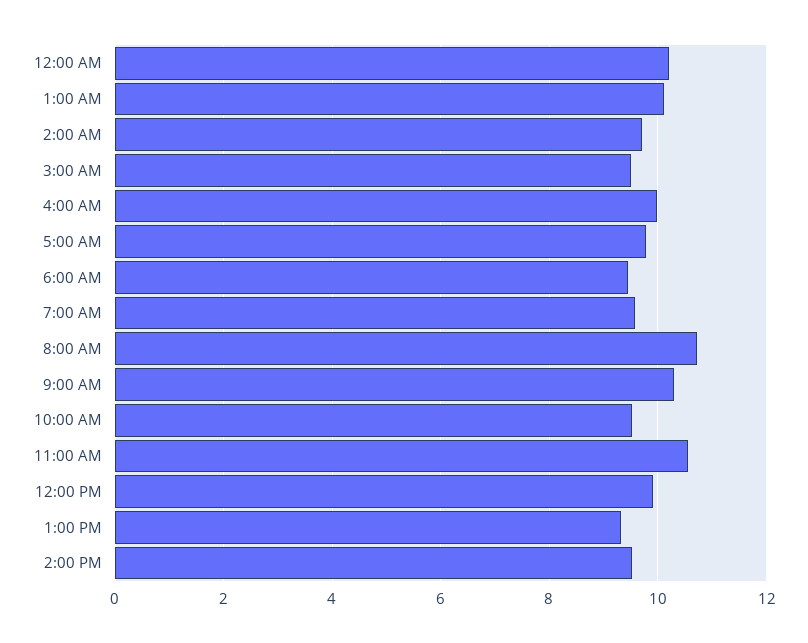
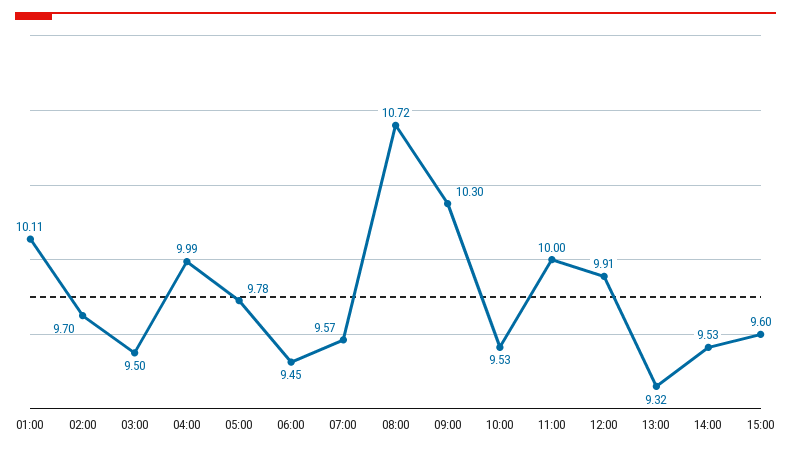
12:00 AM: 10.2 -> none
11:00 AM: 10.6 -> 10
15:00: none -> 9.6

